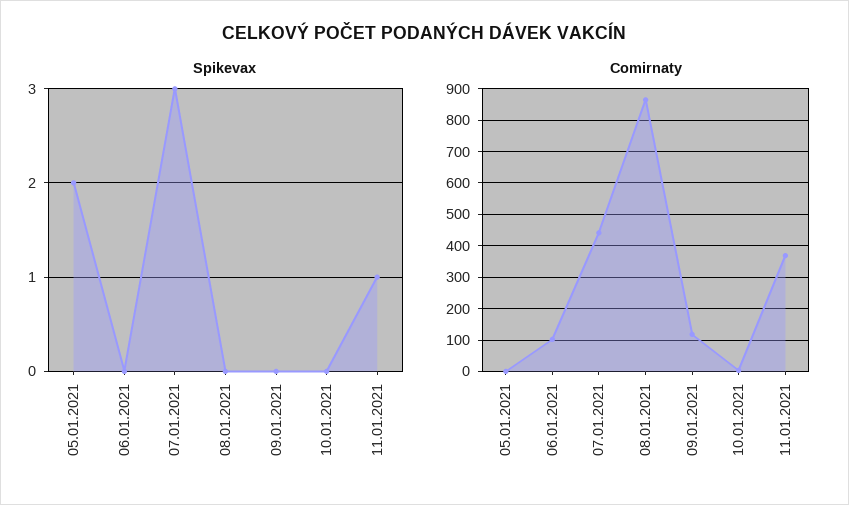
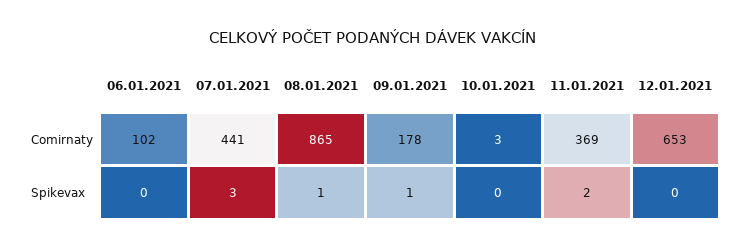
Spikevax, 05.01.2021: 2 -> none
Spikevax, 08.01.2021: 0 -> 1
Spikevax, 09.01.2021: 0 -> 1
Spikevax, 11.01.2021: 1 -> 2
Comirnaty, 05.01.2021: 0 -> none
Comirnaty, 09.01.2021: 120 -> 178
Comirnaty, 12.01.2021: none -> 653
Spikevax, 12.01.2021: none -> 0

